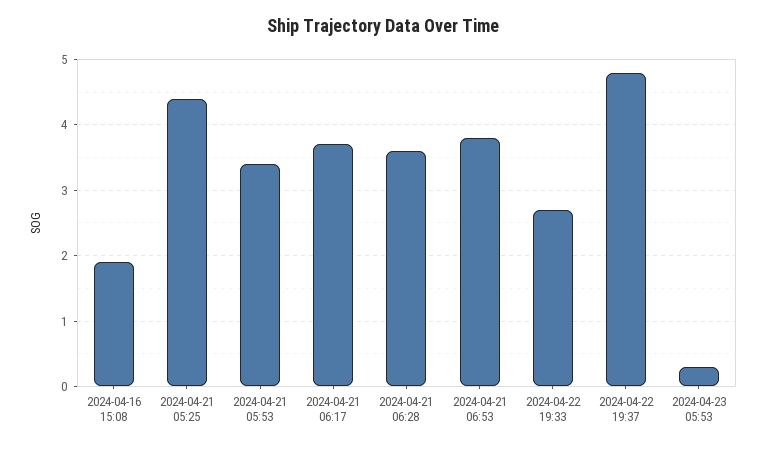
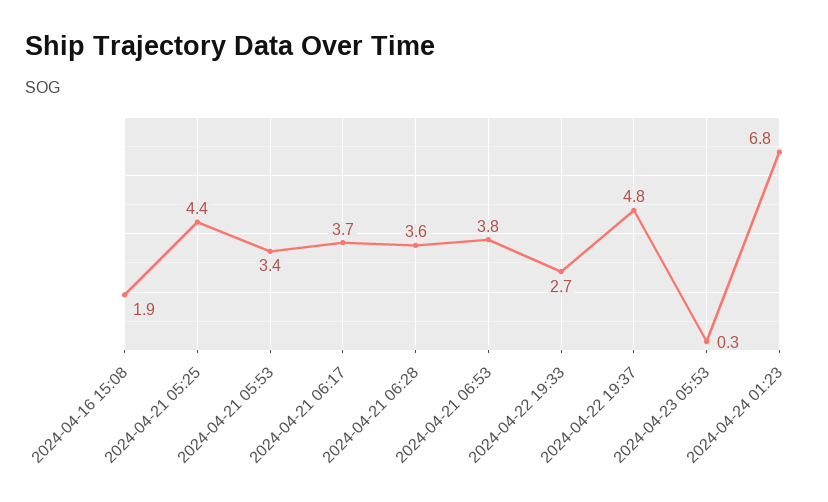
2024-04-24 01:23: none -> 6.8

